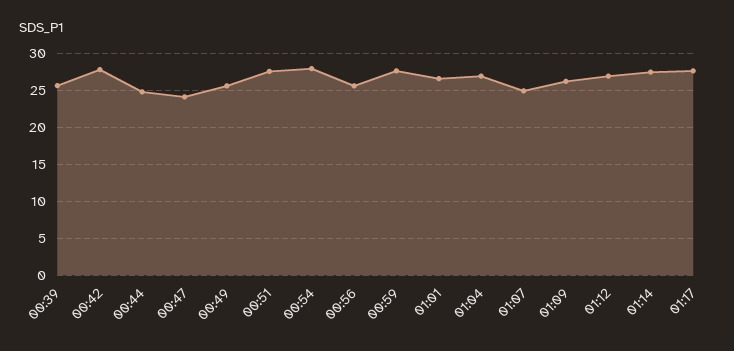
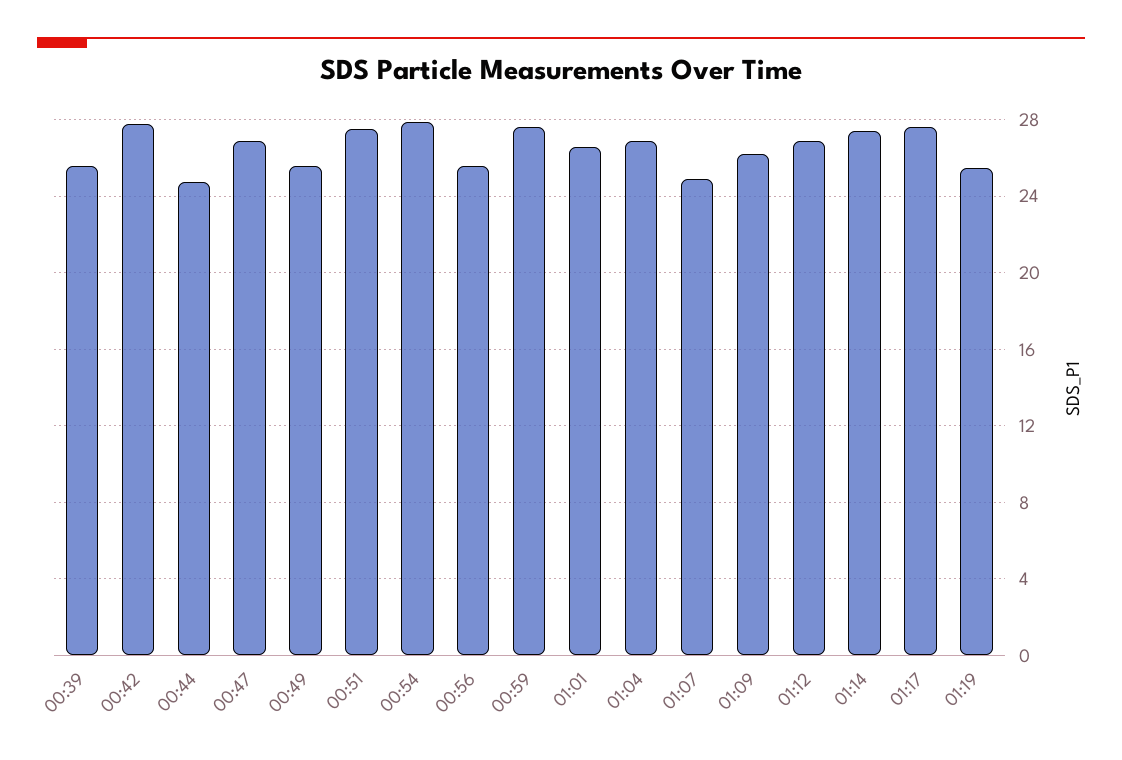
00:47: 24 -> 27
01:19: none -> 25.5

